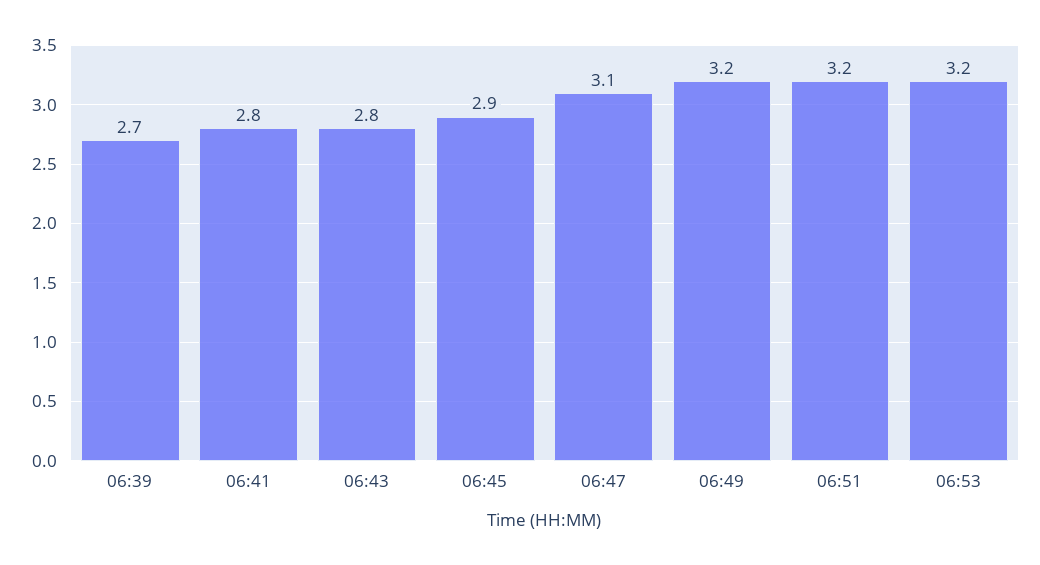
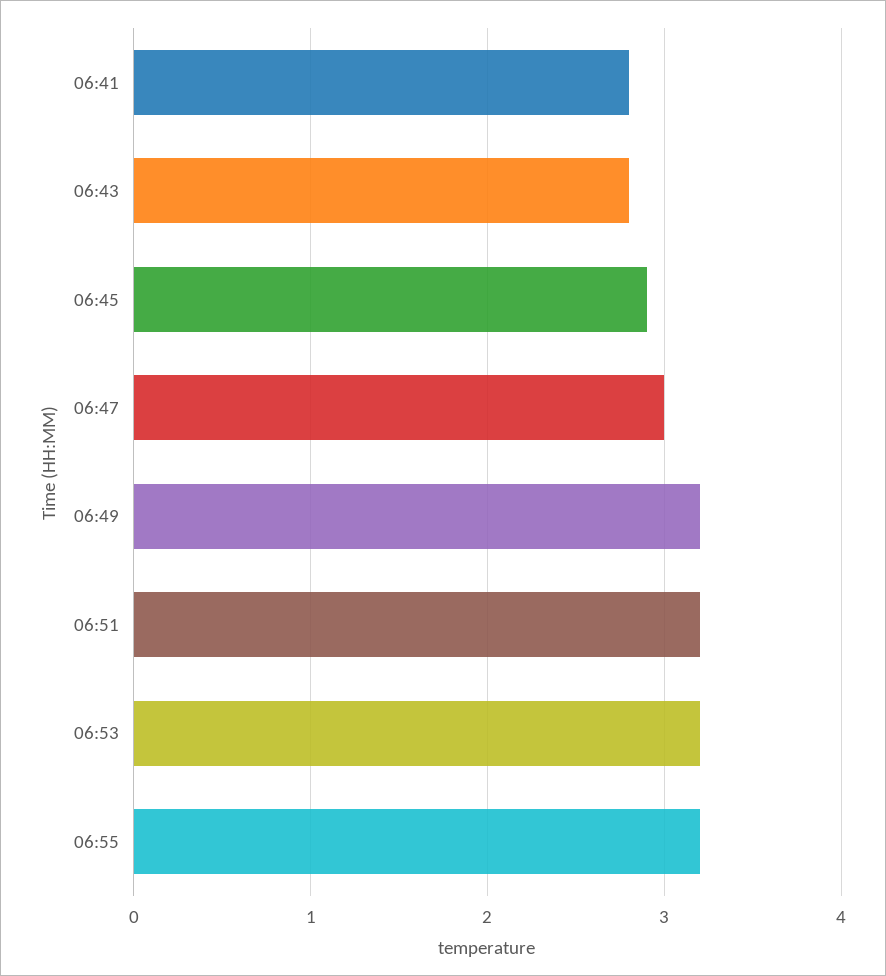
06:39: 2.7 -> none
06:47: 3.1 -> 3
06:55: none -> 3.2

